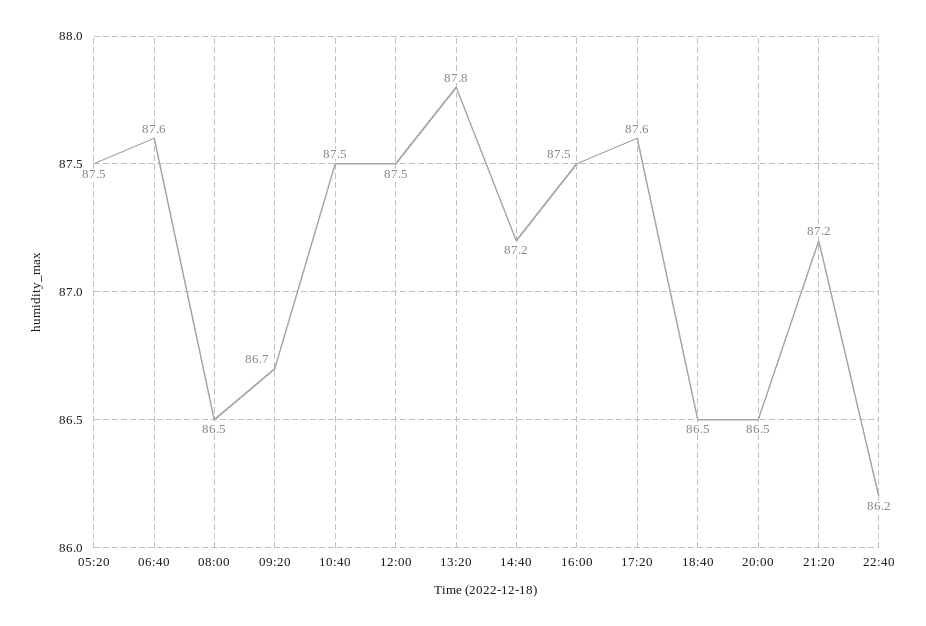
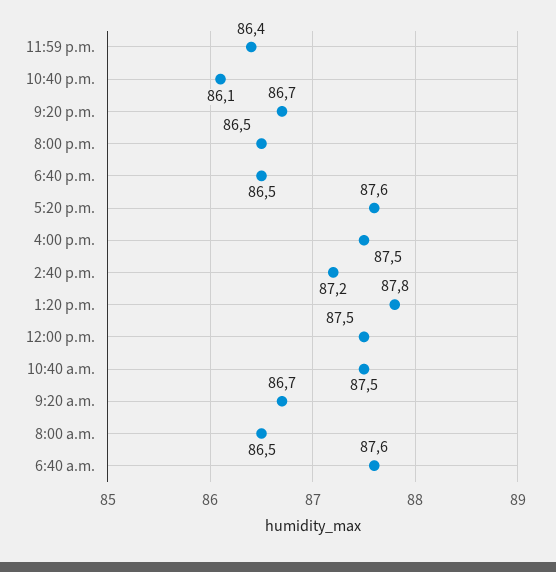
05:20: 87.5 -> none
21:20: 87.2 -> 86.7
22:40: 86.2 -> 86.1
11:59 p.m.: none -> 86.4

